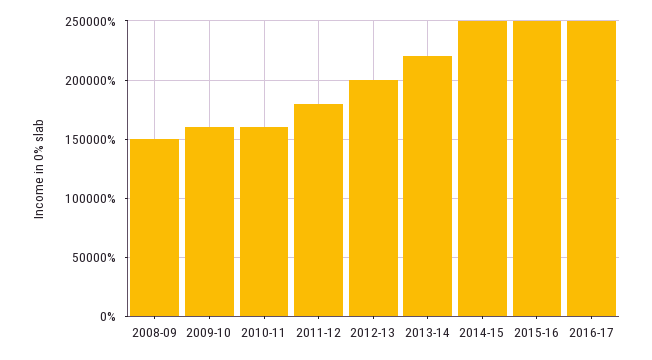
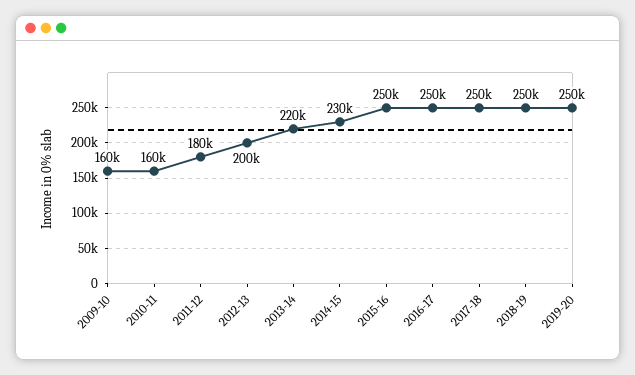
2008-09: 150000 -> none
2014-15: 250000 -> 230000
2017-18: none -> 250000
2018-19: none -> 250000
2019-20: none -> 250000

